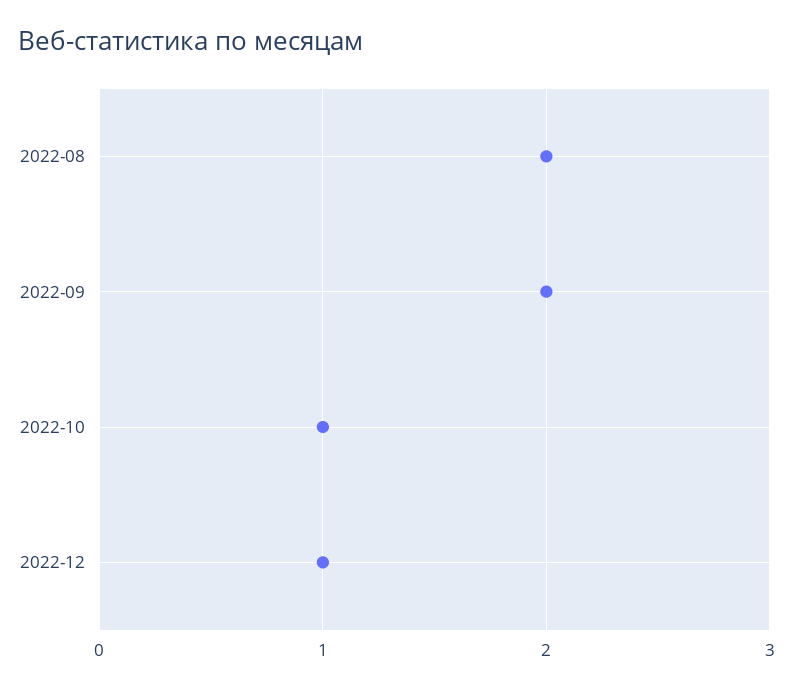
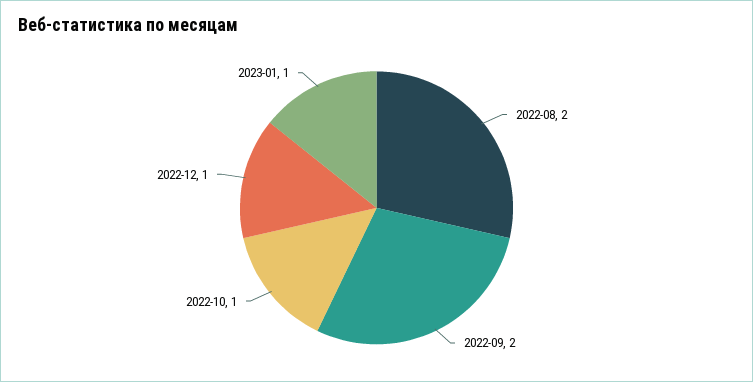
2023-01: none -> 1

